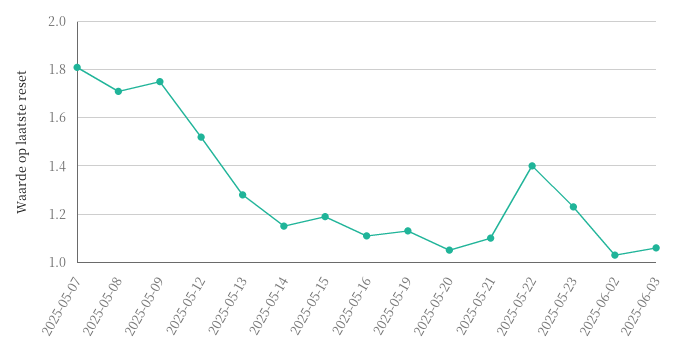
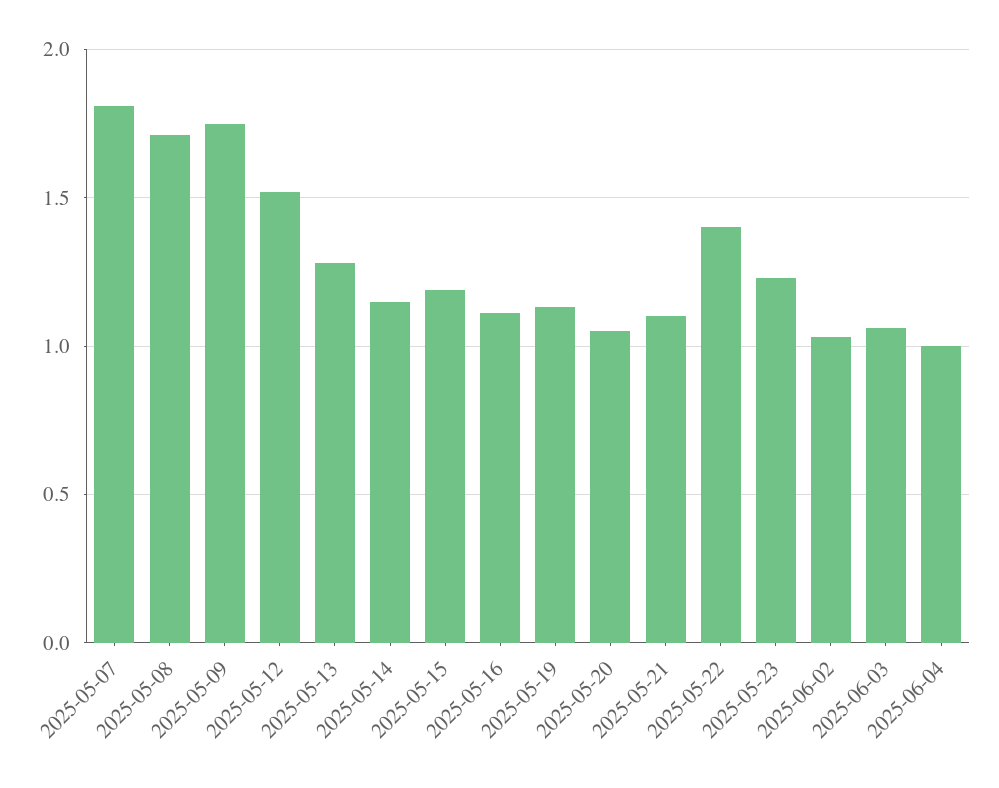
2025-06-04: none -> 1

